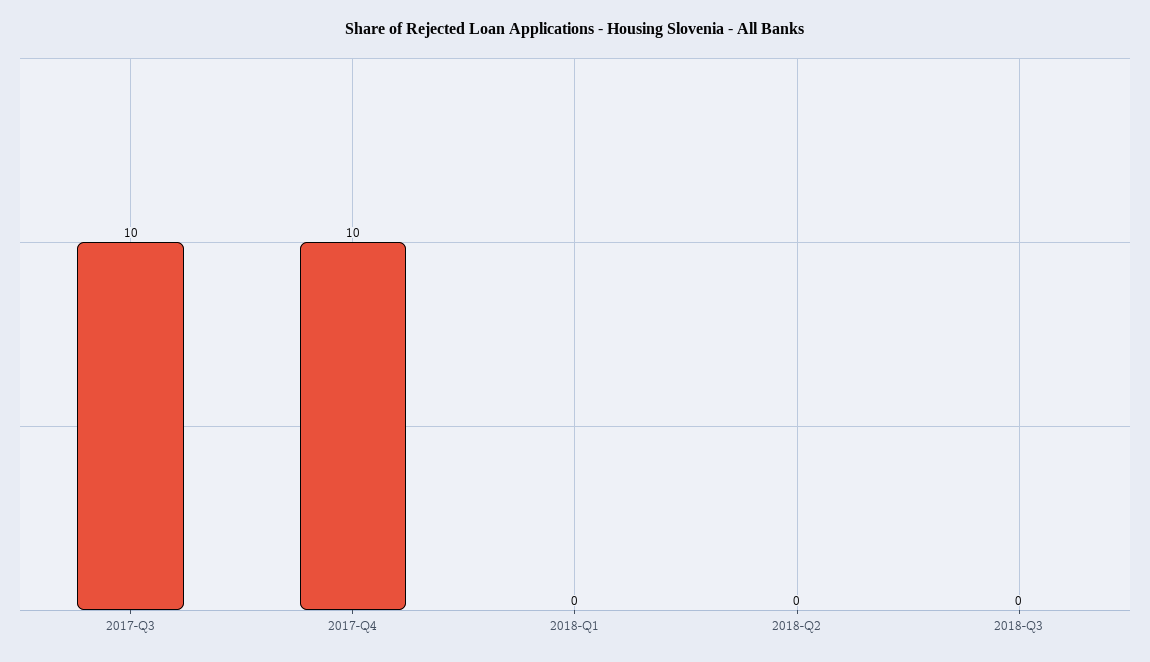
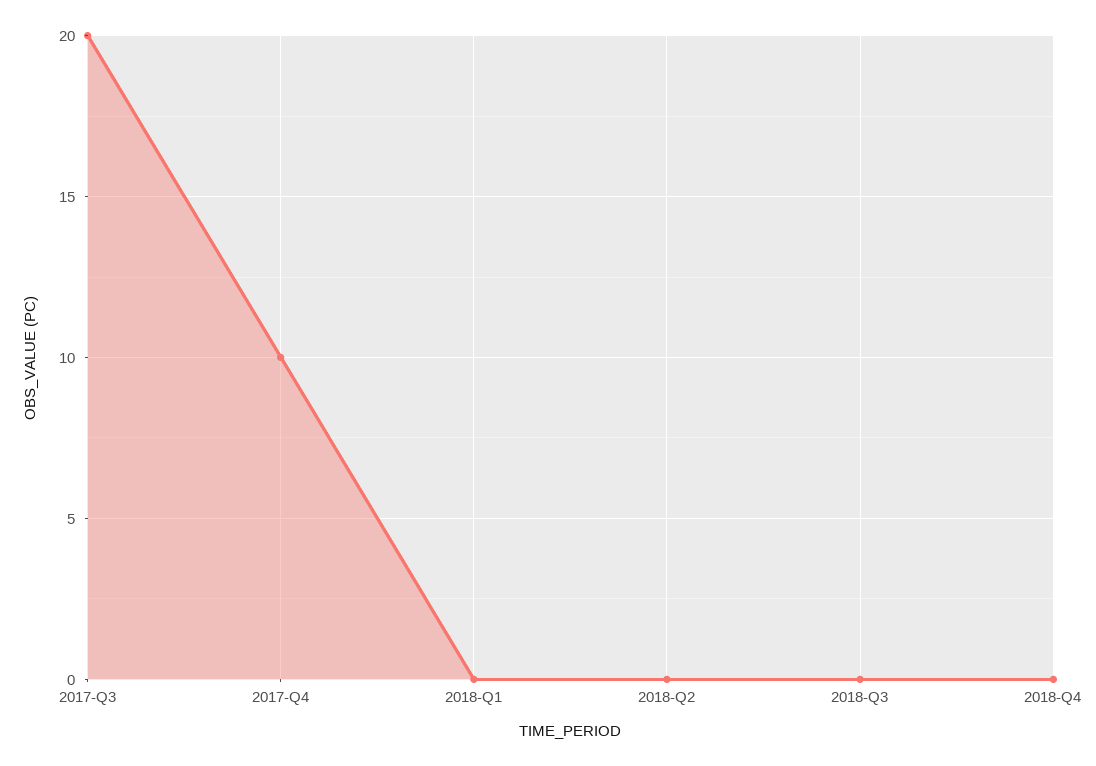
2017-Q3: 10 -> 20
2018-Q4: none -> 0

